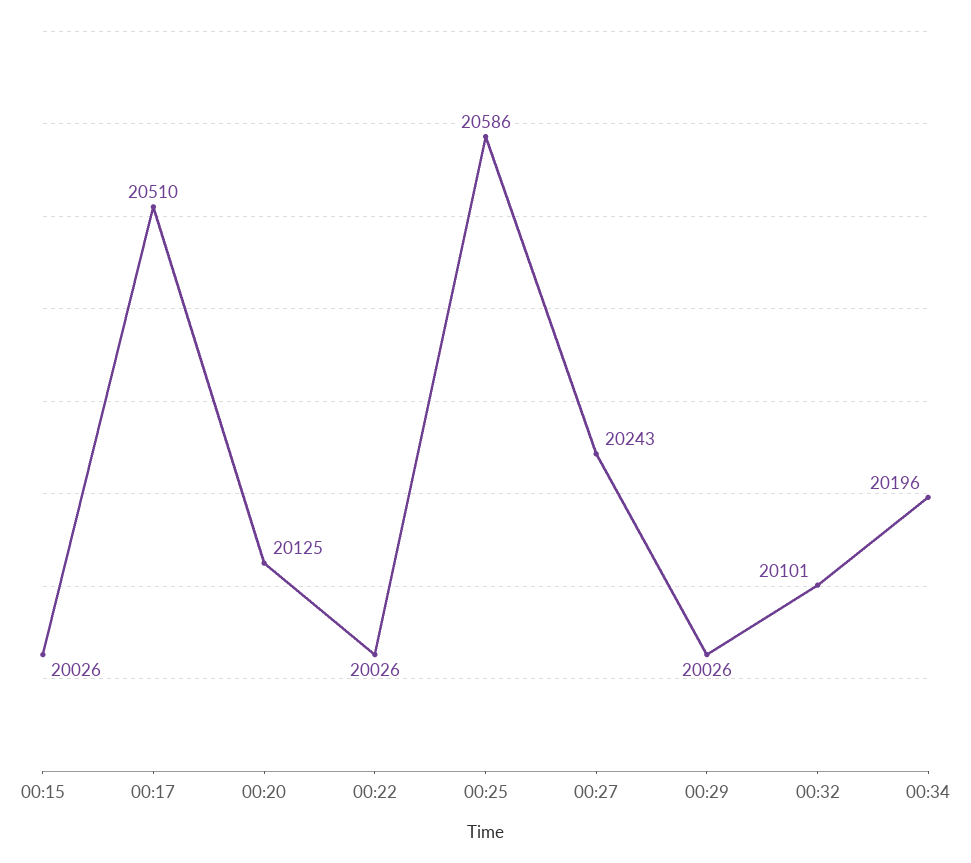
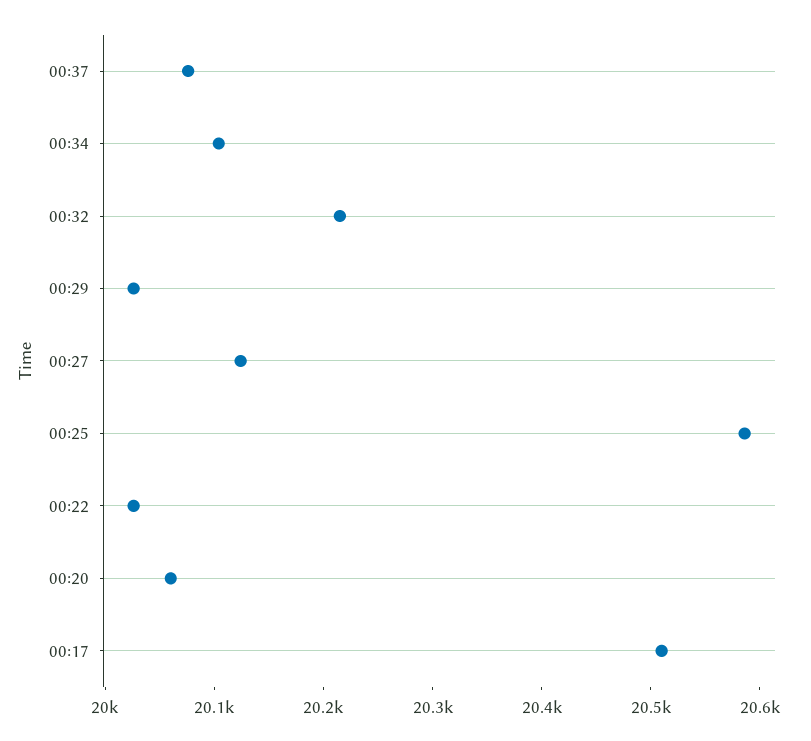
00:15: 20026 -> none
00:20: 20125 -> 20060
00:27: 20243 -> 20120
00:32: 20101 -> 20220
00:34: 20196 -> 20100
00:37: none -> 20080

